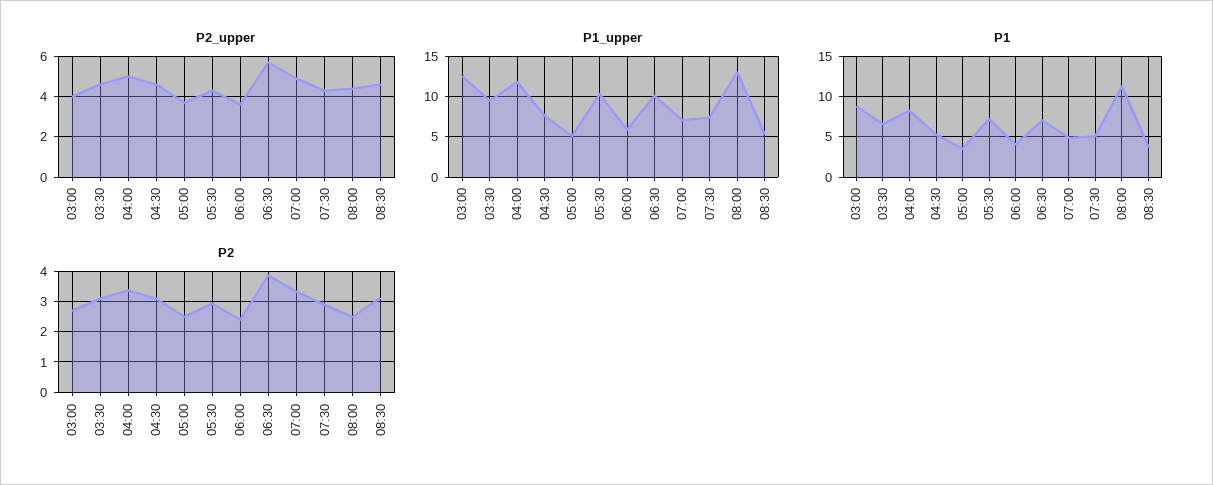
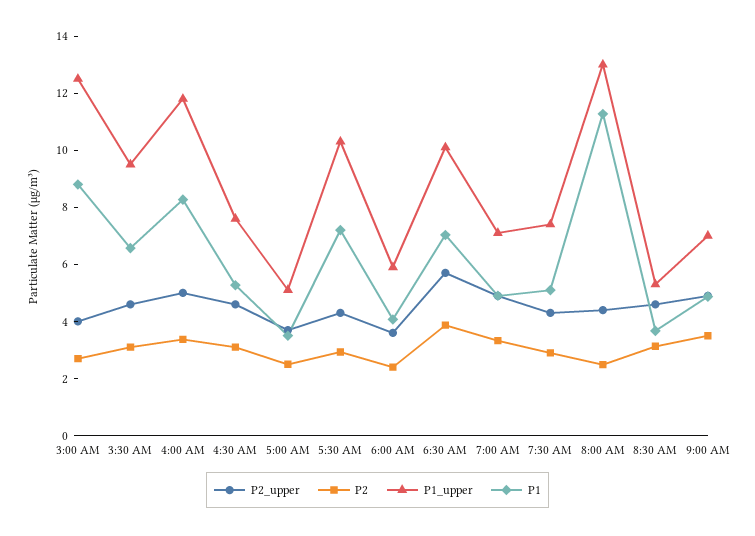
P2_upper, 9:00 AM: none -> 5
P2, 9:00 AM: none -> 3.5
P1_upper, 9:00 AM: none -> 7
P1, 9:00 AM: none -> 5

